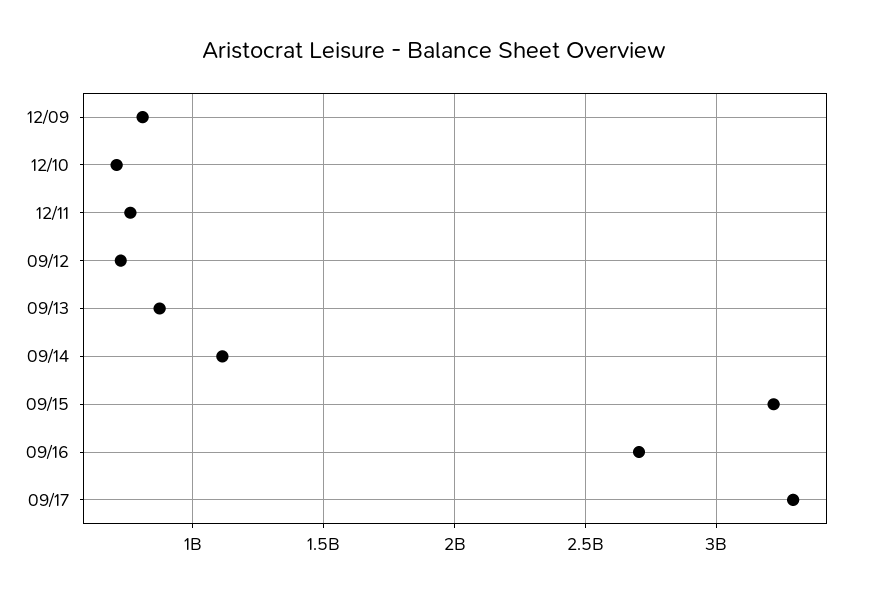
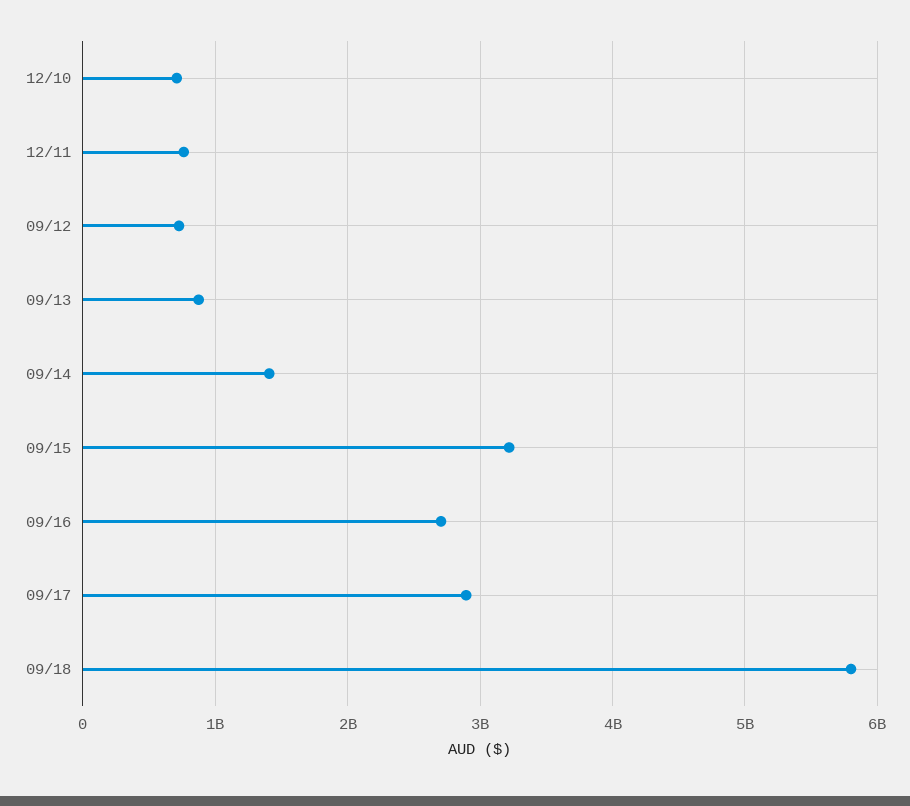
12/09: 800000000 -> none
09/14: 1100000000 -> 1400000000
09/17: 3300000000 -> 2900000000
09/18: none -> 5800000000

